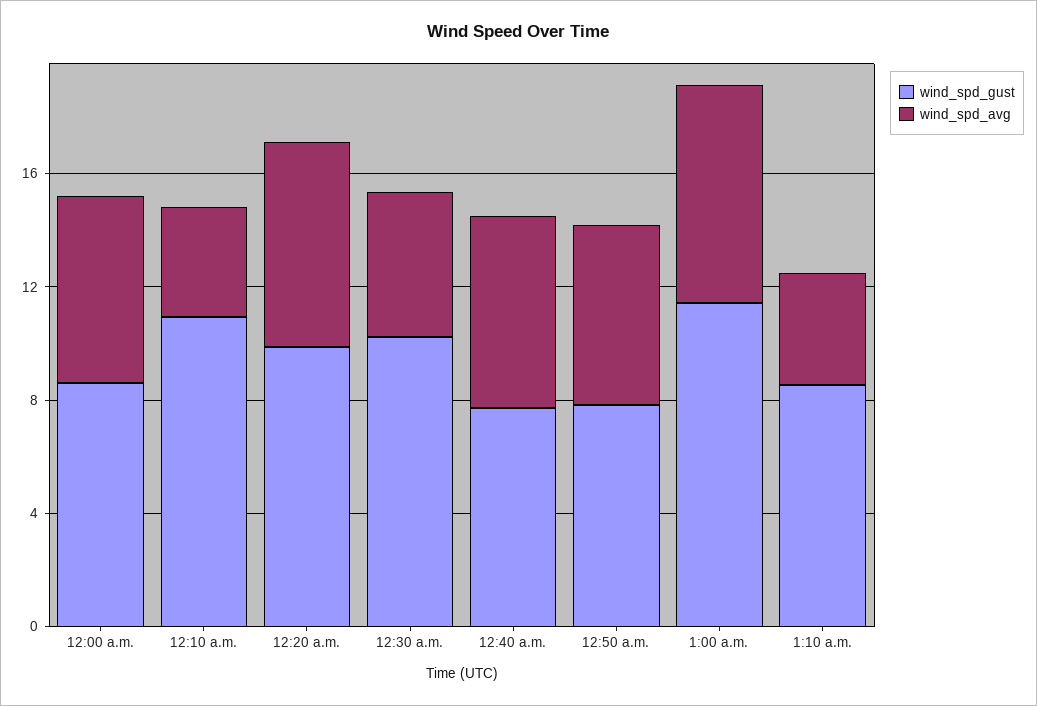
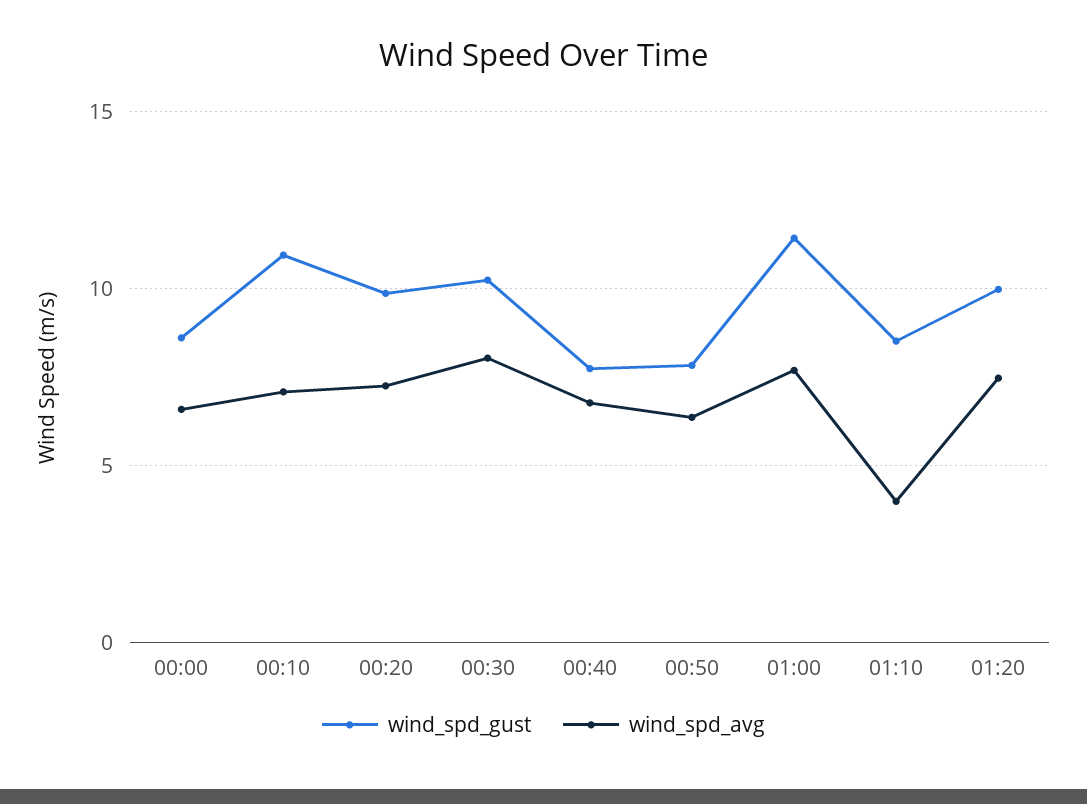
wind_spd_avg, 12:10 a.m.: 4 -> 7
wind_spd_avg, 12:30 a.m.: 5 -> 8
wind_spd_gust, 01:20: none -> 10
wind_spd_avg, 01:20: none -> 7.5

